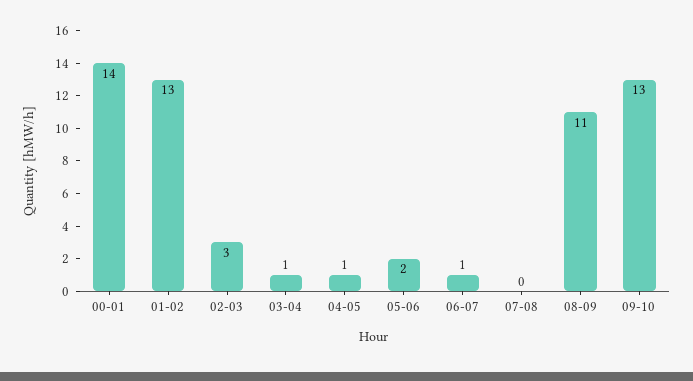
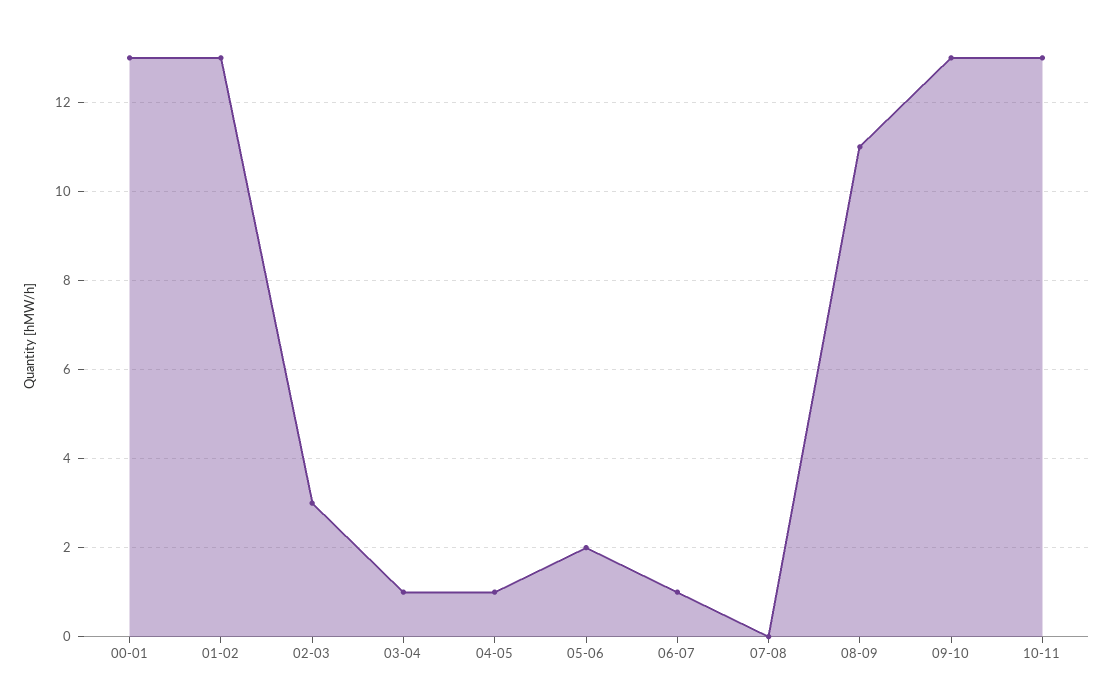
00-01: 14 -> 13
10-11: none -> 13

